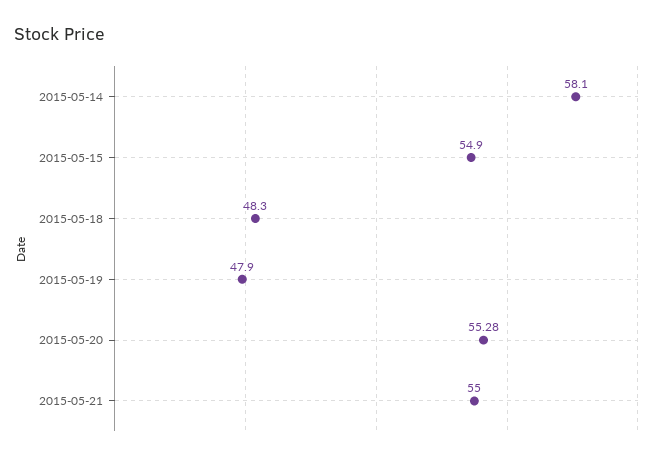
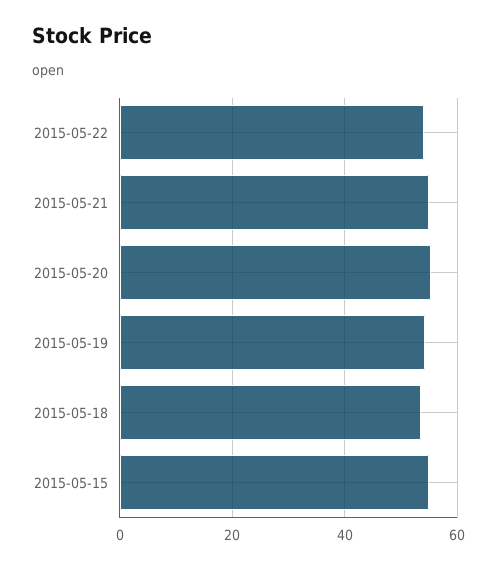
2015-05-14: 58.1 -> none
2015-05-18: 48.3 -> 54
2015-05-19: 47.9 -> 54
2015-05-22: none -> 54

